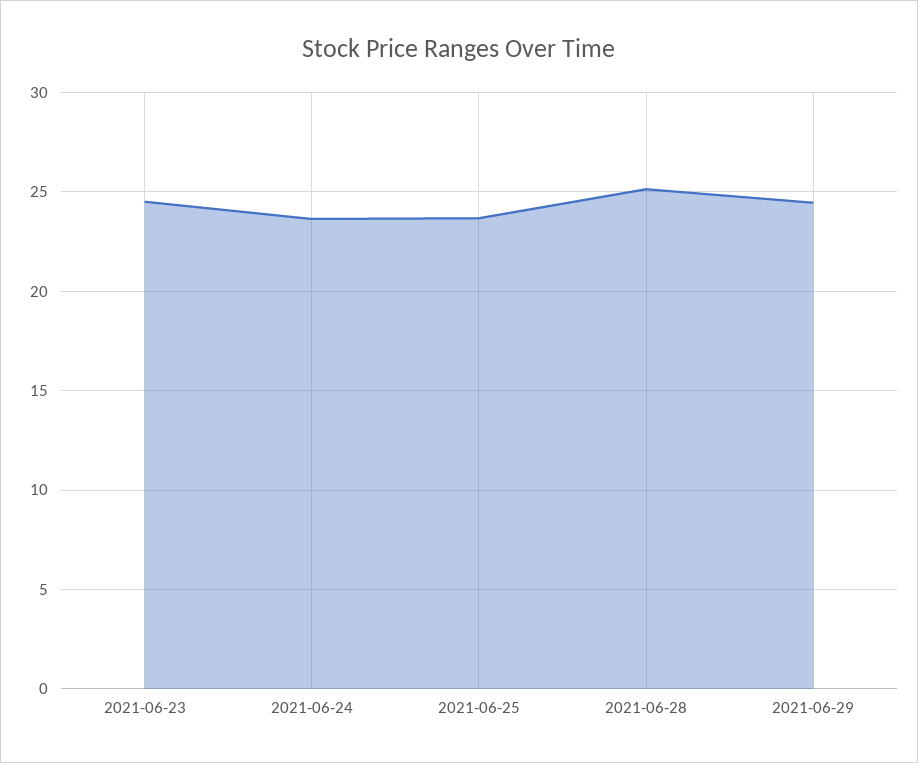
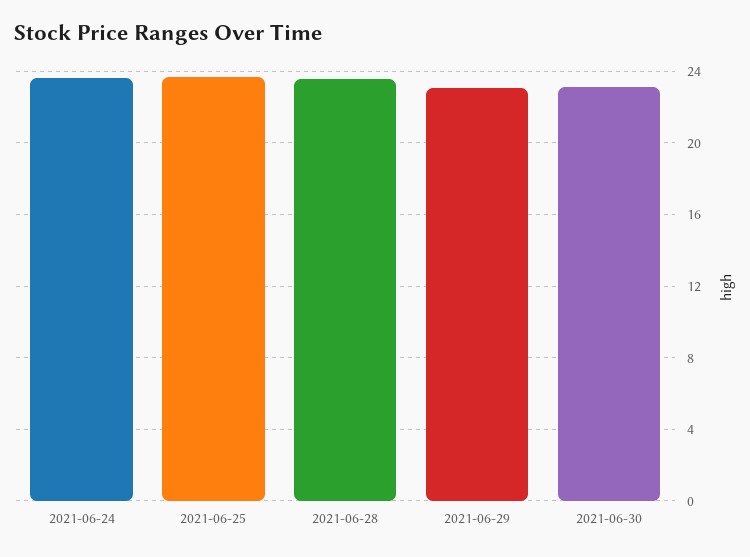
2021-06-23: 24.5 -> none
2021-06-28: 25 -> 23.5
2021-06-29: 24.5 -> 23
2021-06-30: none -> 23

